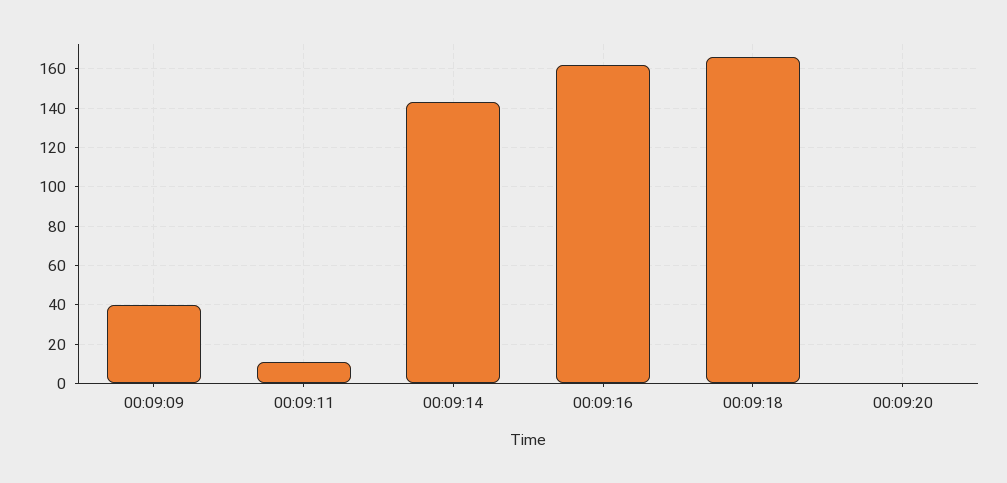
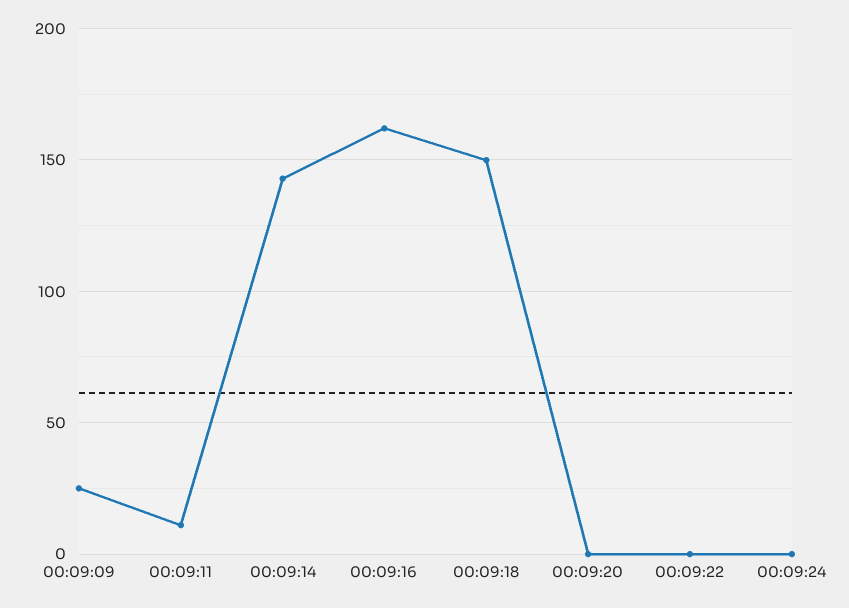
00:09:09: 40 -> 25
00:09:18: 165 -> 150
00:09:22: none -> 0
00:09:24: none -> 0

